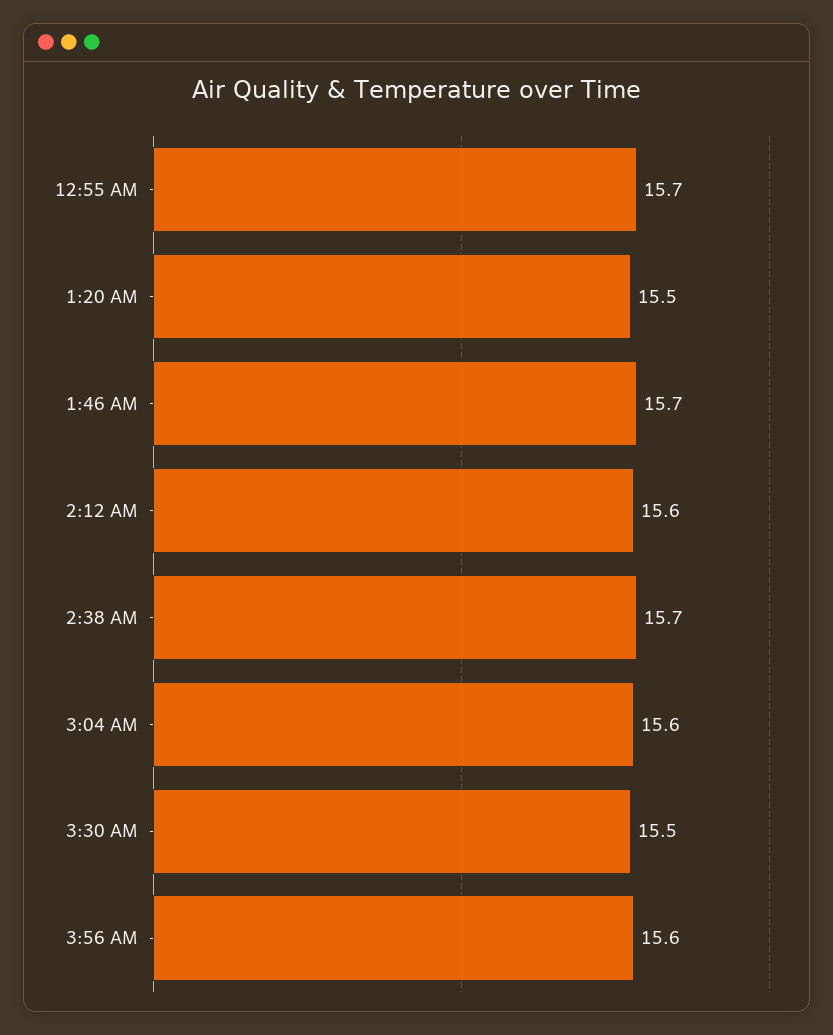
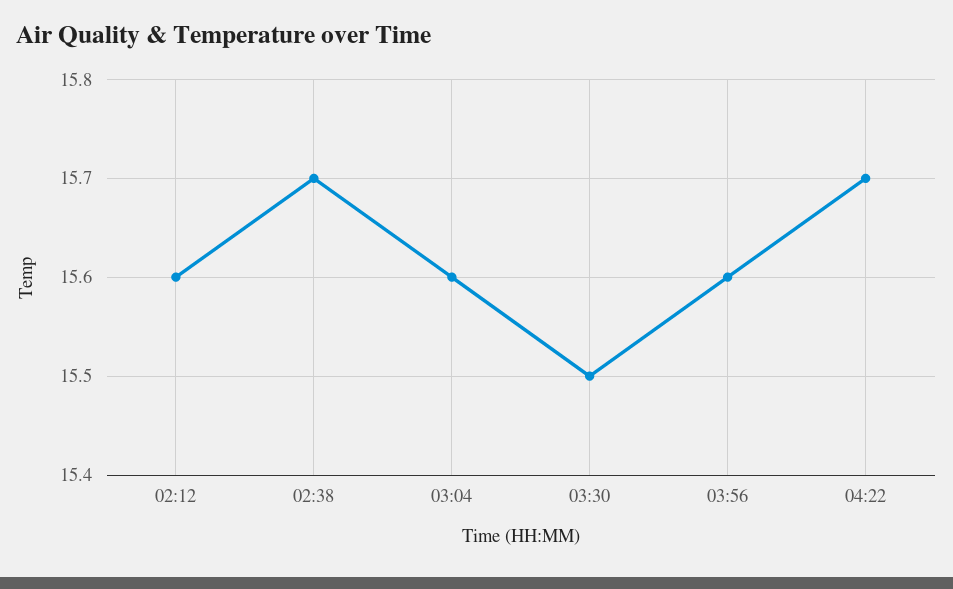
12:55 AM: 15.7 -> none
1:20 AM: 15.5 -> none
1:46 AM: 15.7 -> none
04:22: none -> 15.7

